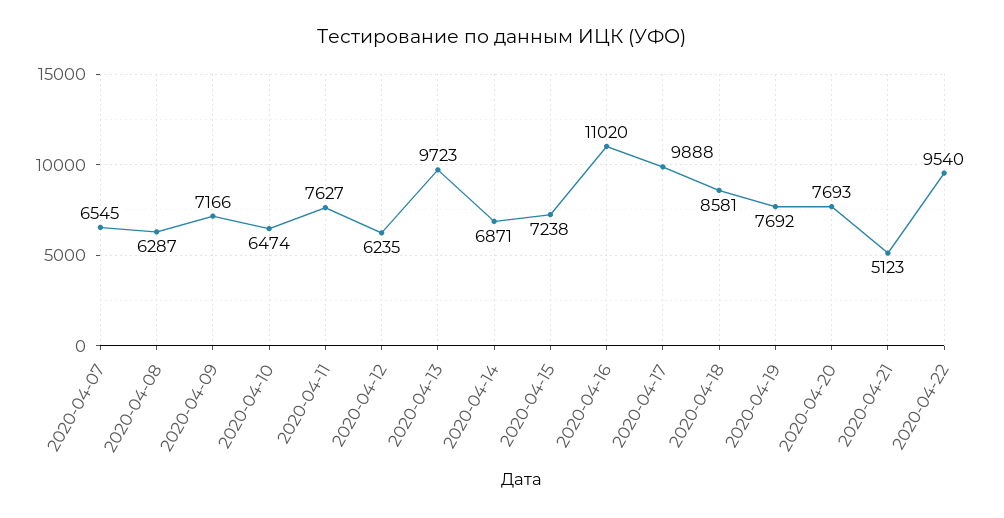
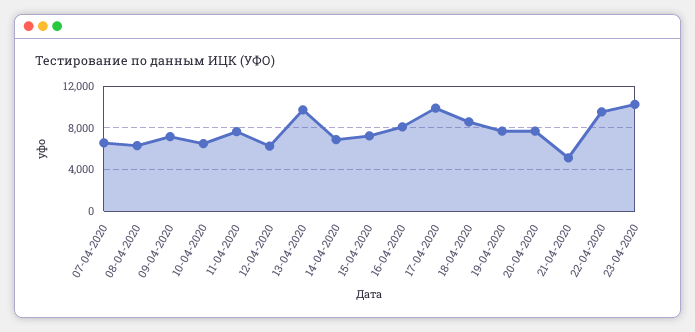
2020-04-16: 11020 -> 8000
23-04-2020: none -> 10000

